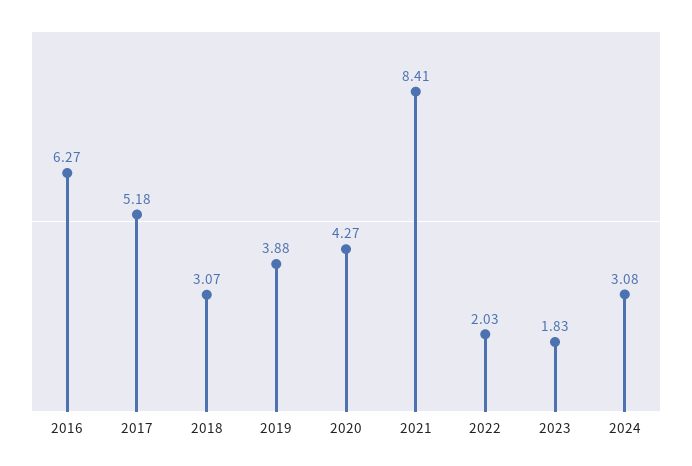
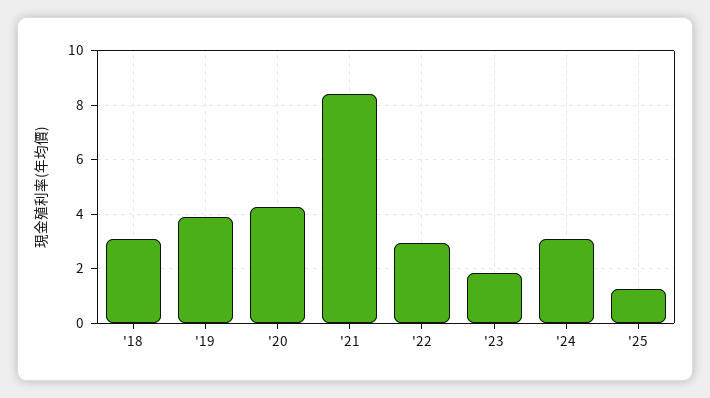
2016: 6.27 -> none
2017: 5.18 -> none
2022: 2.03 -> 3
'25: none -> 1.25

